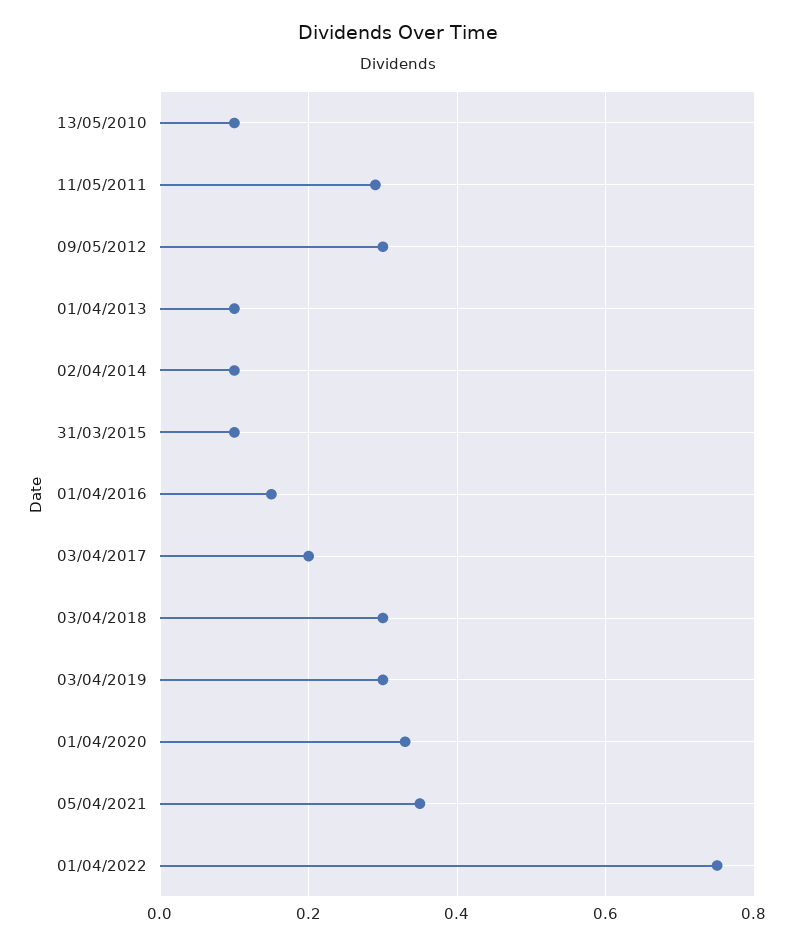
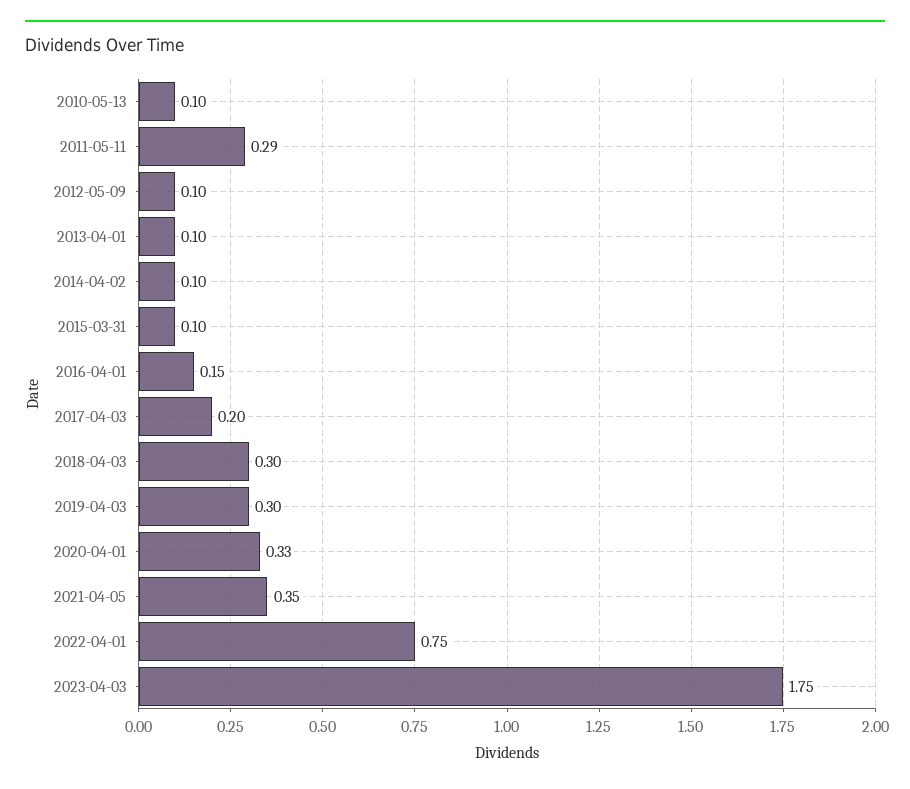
09/05/2012: 0.3 -> 0.1
2023-04-03: none -> 1.75

